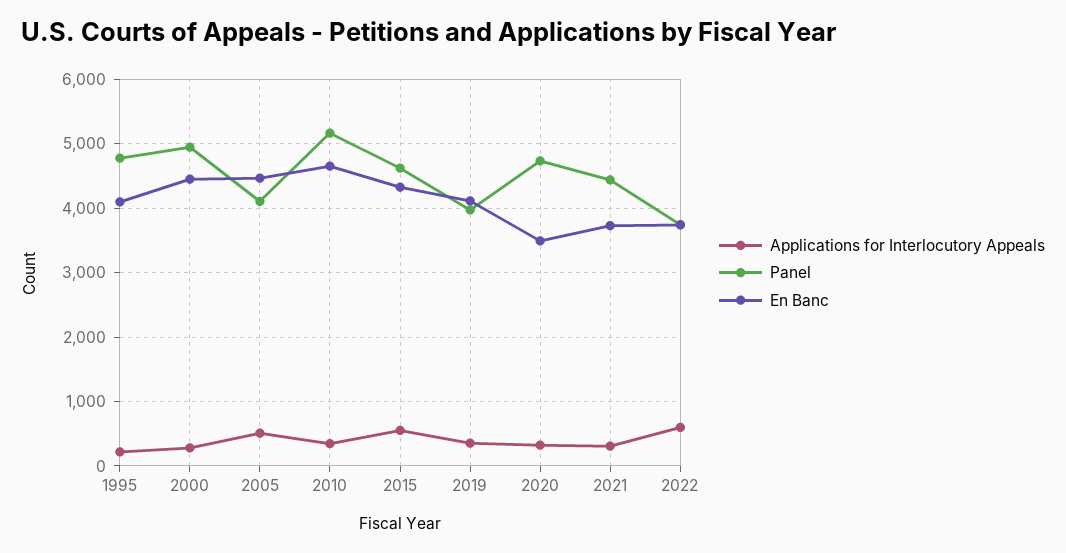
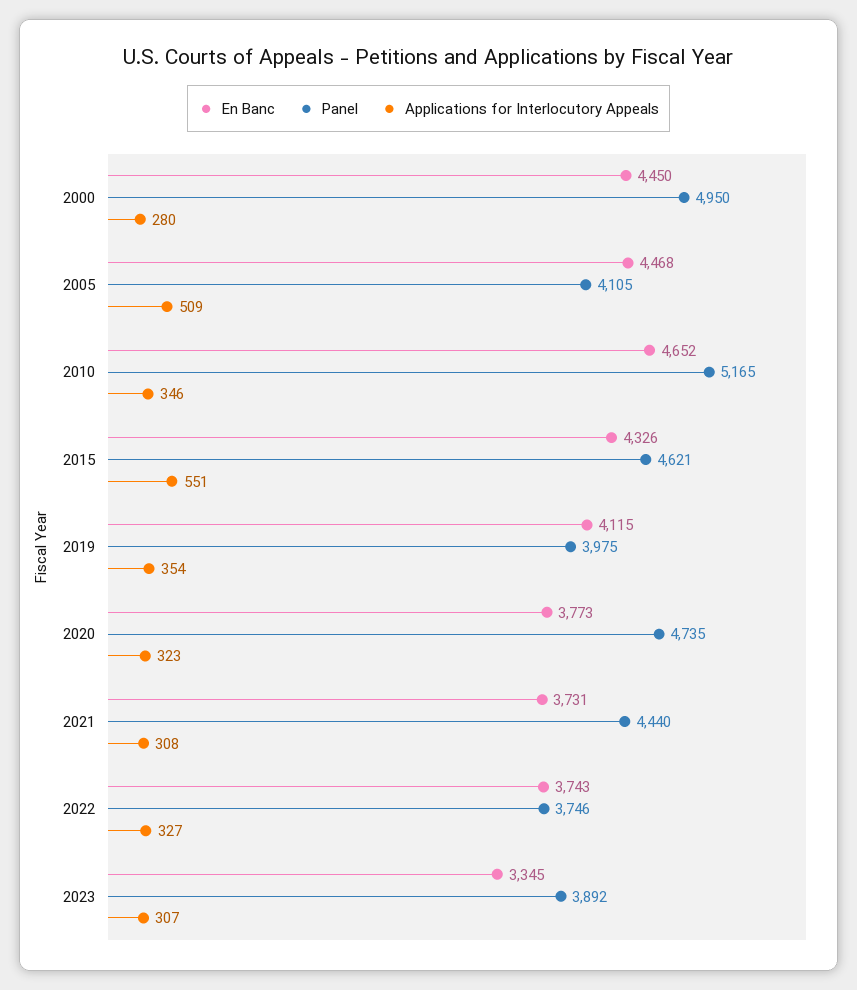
Applications for Interlocutory Appeals, 1995: 200 -> none
Panel, 1995: 4800 -> none
En Banc, 1995: 4100 -> none
En Banc, 2020: 3500 -> 3773
Applications for Interlocutory Appeals, 2022: 600 -> 327
En Banc, 2023: none -> 3345
Panel, 2023: none -> 3892
Applications for Interlocutory Appeals, 2023: none -> 307

